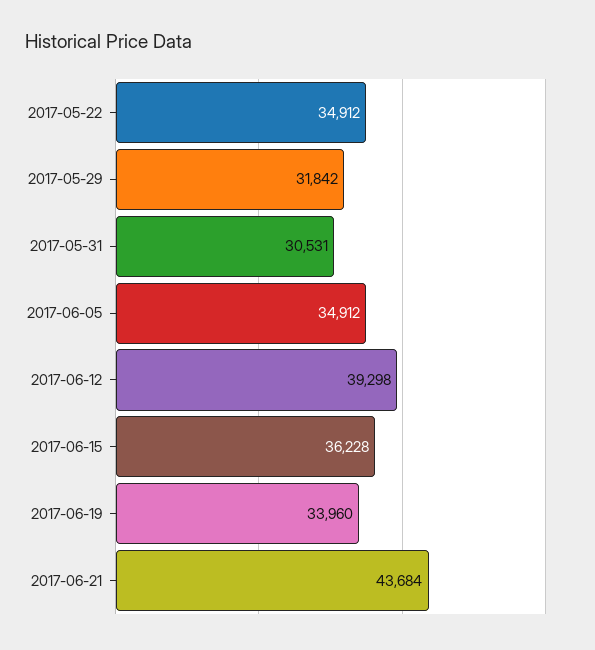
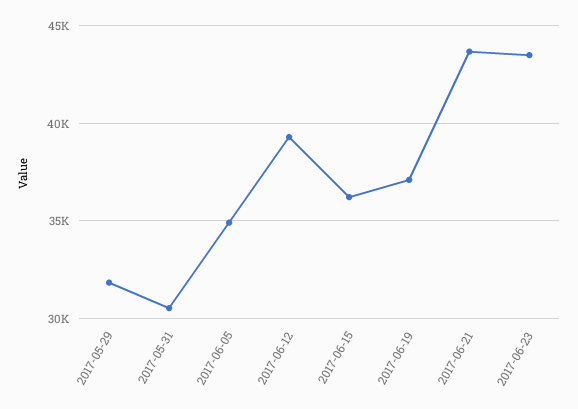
2017-05-22: 34912 -> none
2017-06-19: 33960 -> 37000
2017-06-23: none -> 43500

